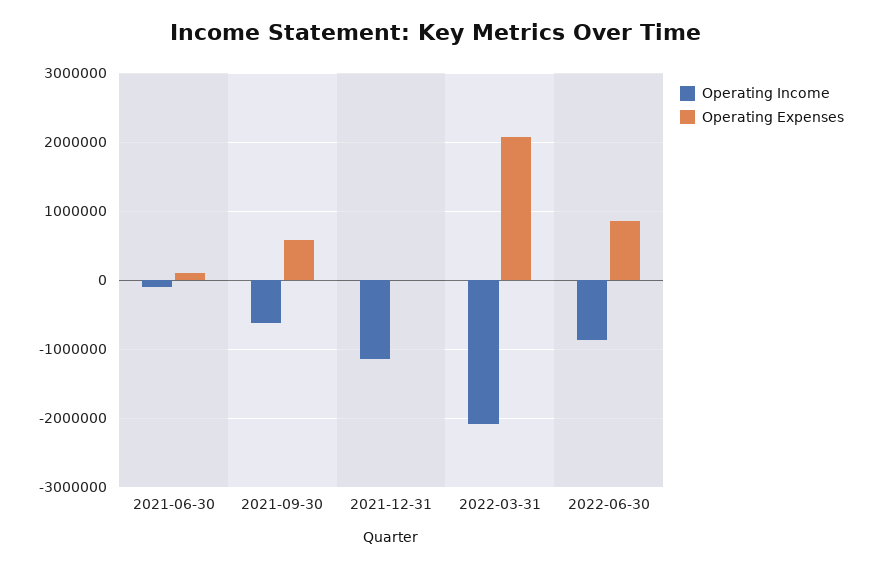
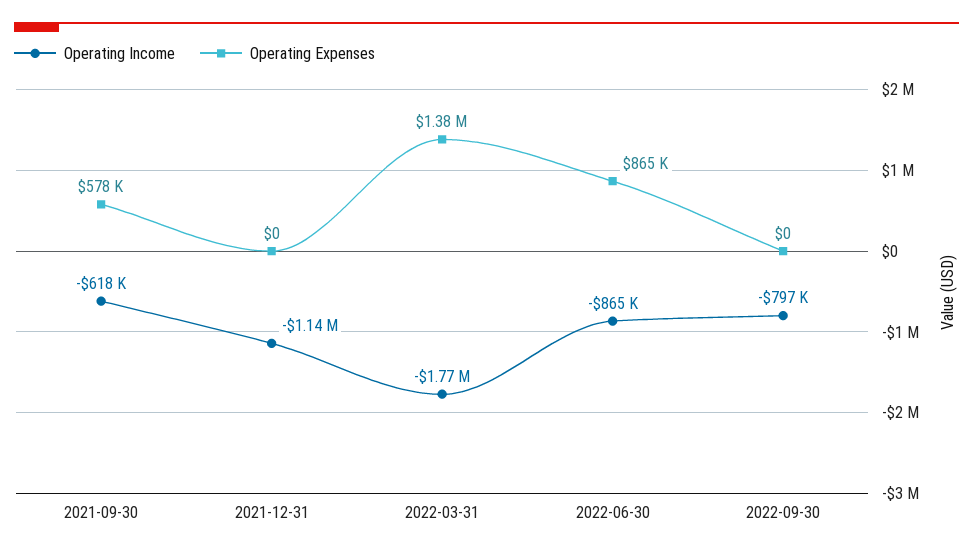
Operating Income, 2021-06-30: -100000 -> none
Operating Expenses, 2021-06-30: 100000 -> none
Operating Income, 2022-03-31: -2100000 -> -1770000
Operating Expenses, 2022-03-31: 2100000 -> 1380000
Operating Income, 2022-09-30: none -> -797000
Operating Expenses, 2022-09-30: none -> 0

